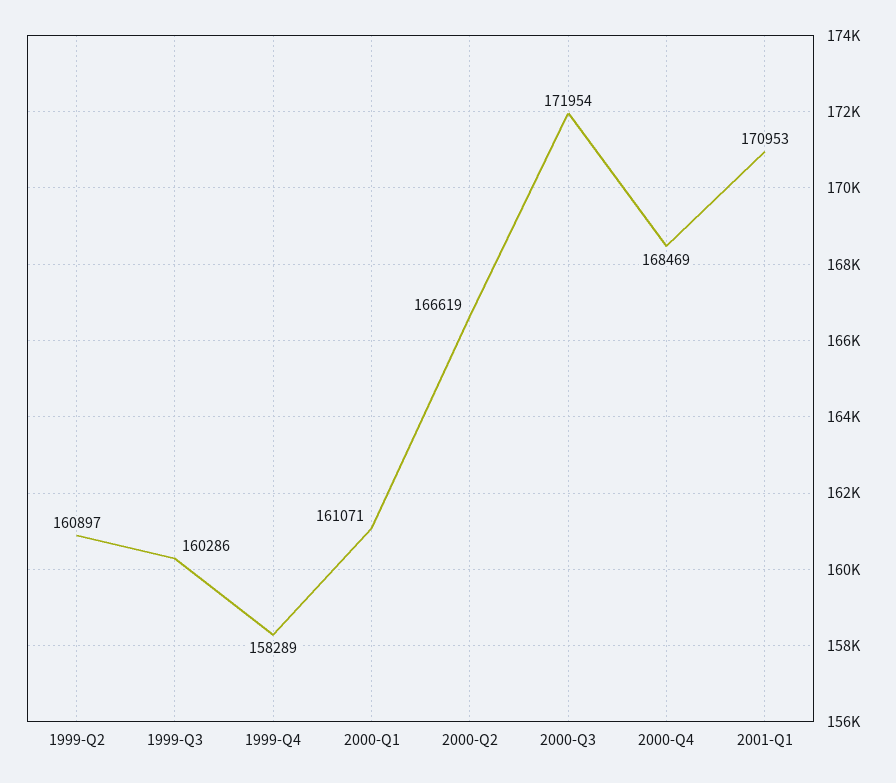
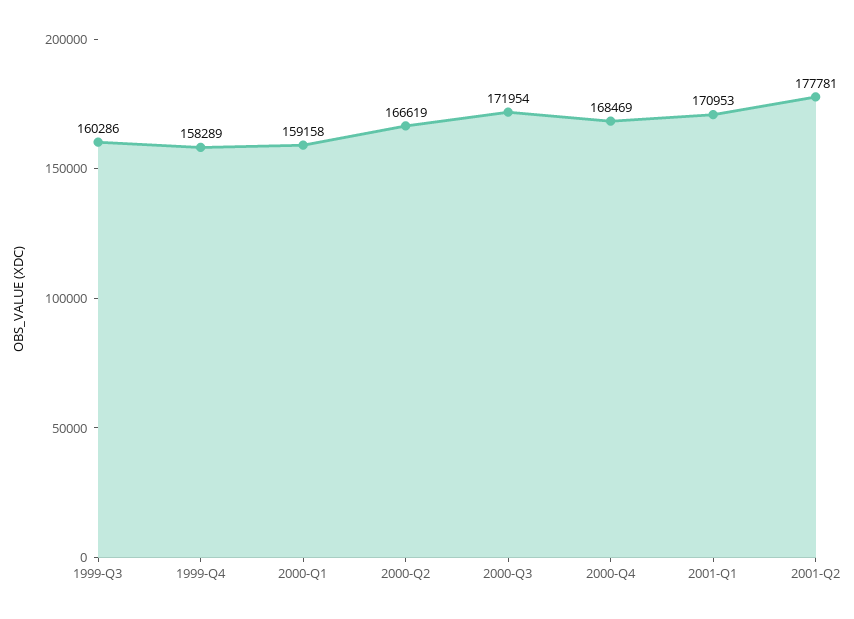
1999-Q2: 160897 -> none
2000-Q1: 161071 -> 159158
2001-Q2: none -> 177781

